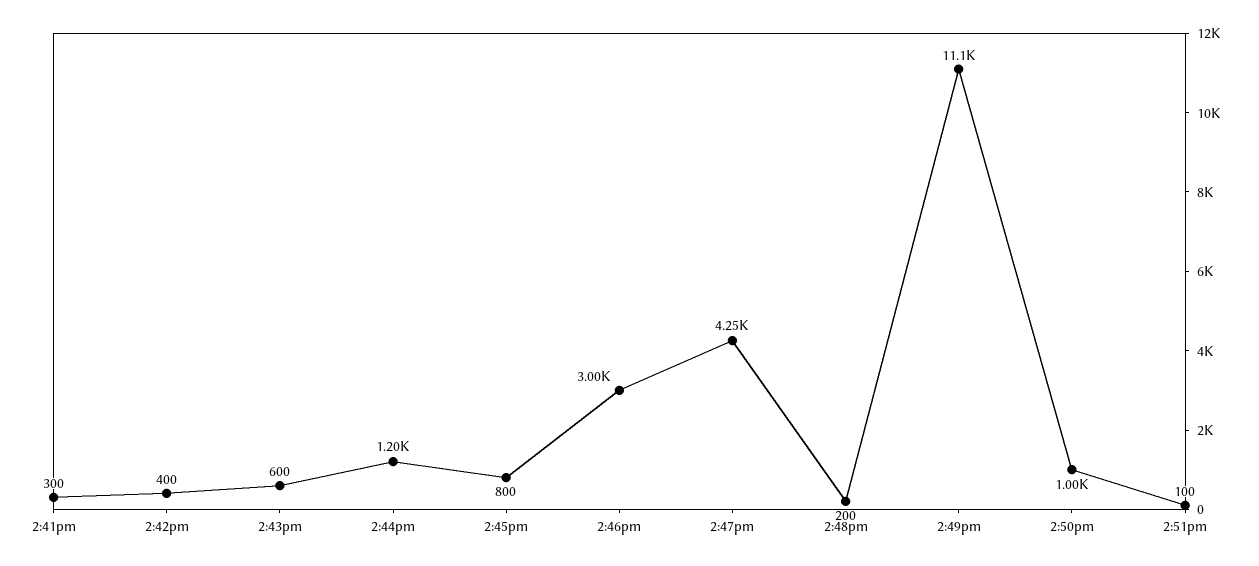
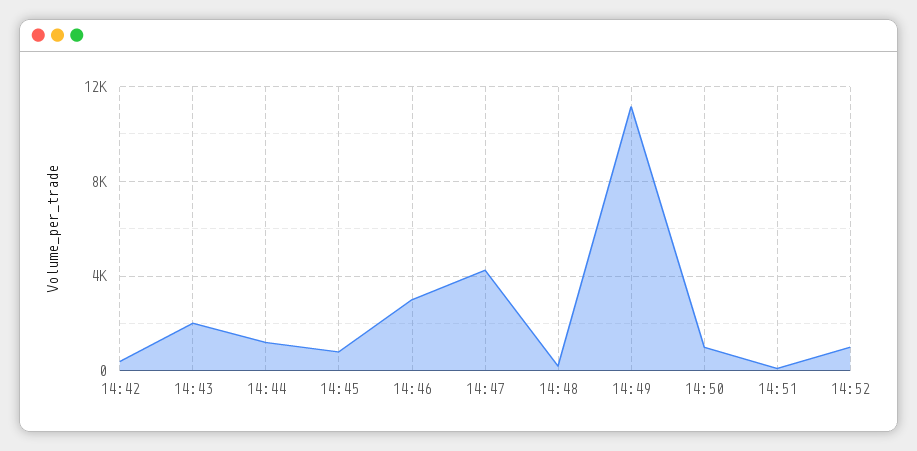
2:41pm: 300 -> none
2:43pm: 600 -> 2000
14:52: none -> 1000

